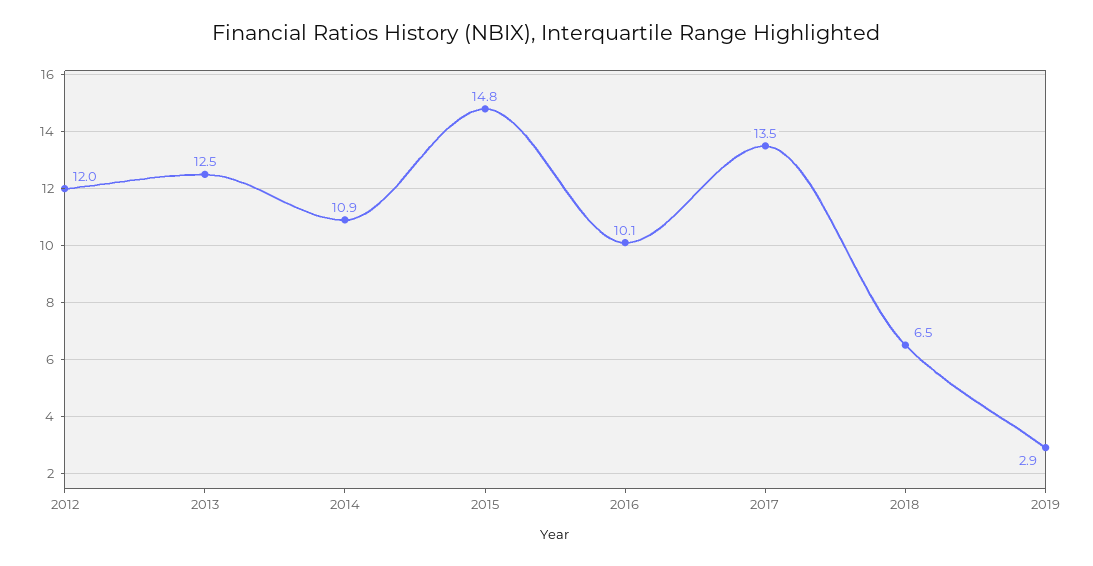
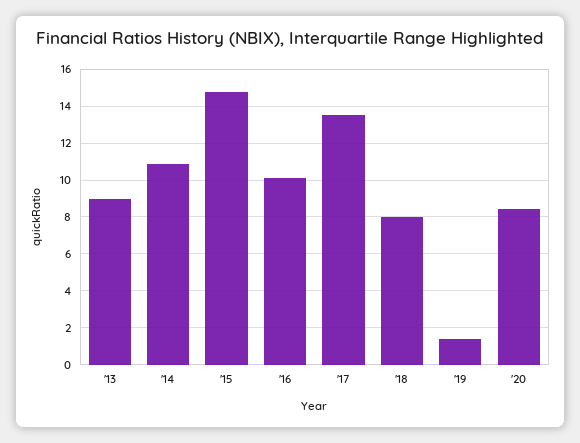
2012: 12 -> none
2013: 12.5 -> 9
2018: 6.5 -> 8
2019: 2.9 -> 1.5
'20: none -> 8.5

